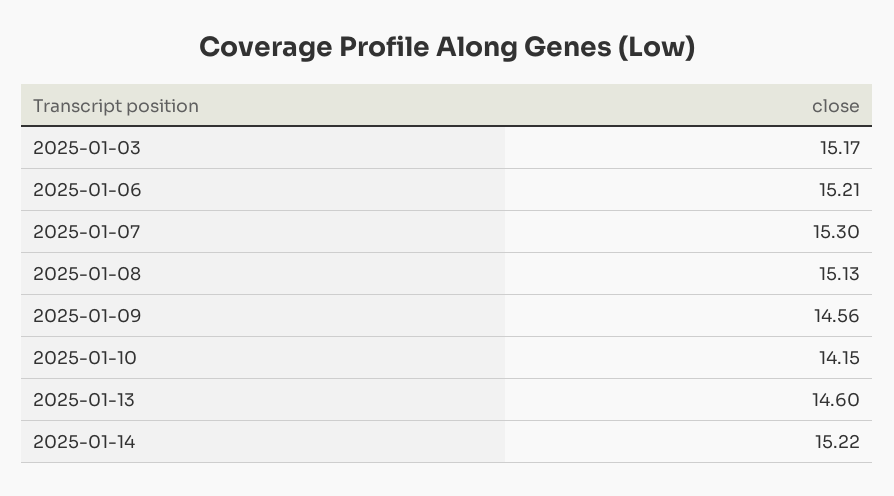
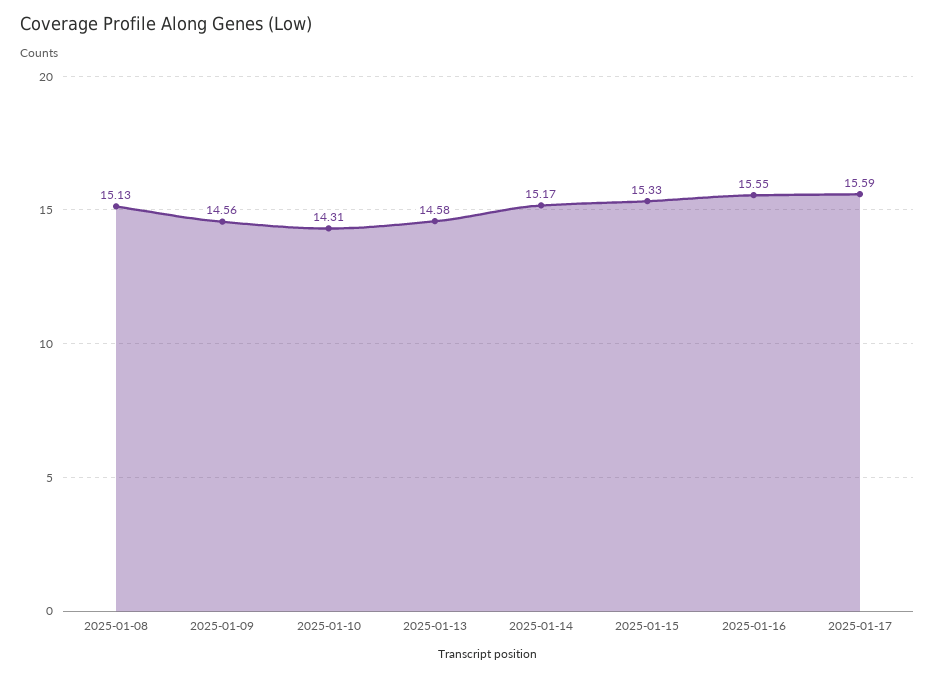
2025-01-03: 15.17 -> none
2025-01-06: 15.21 -> none
2025-01-07: 15.3 -> none
2025-01-10: 14.15 -> 14.31
2025-01-13: 14.6 -> 14.58
2025-01-14: 15.22 -> 15.17
2025-01-15: none -> 15.33
2025-01-16: none -> 15.55
2025-01-17: none -> 15.59

